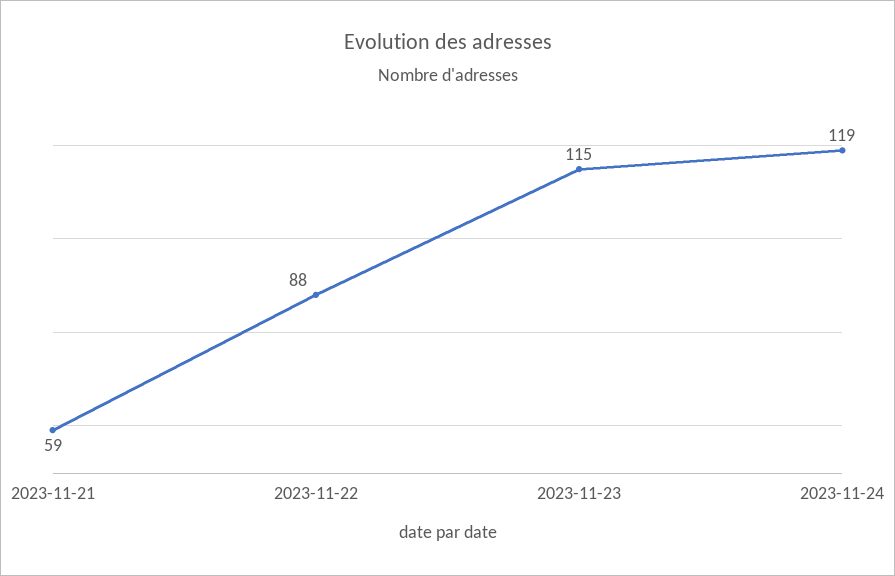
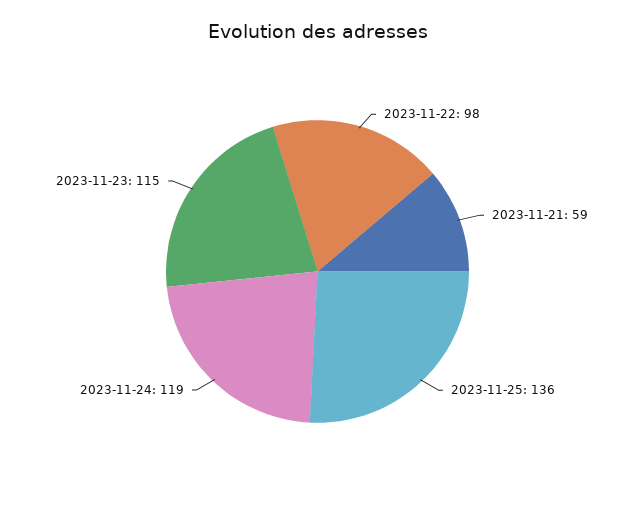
2023-11-22: 88 -> 98
2023-11-25: none -> 136

